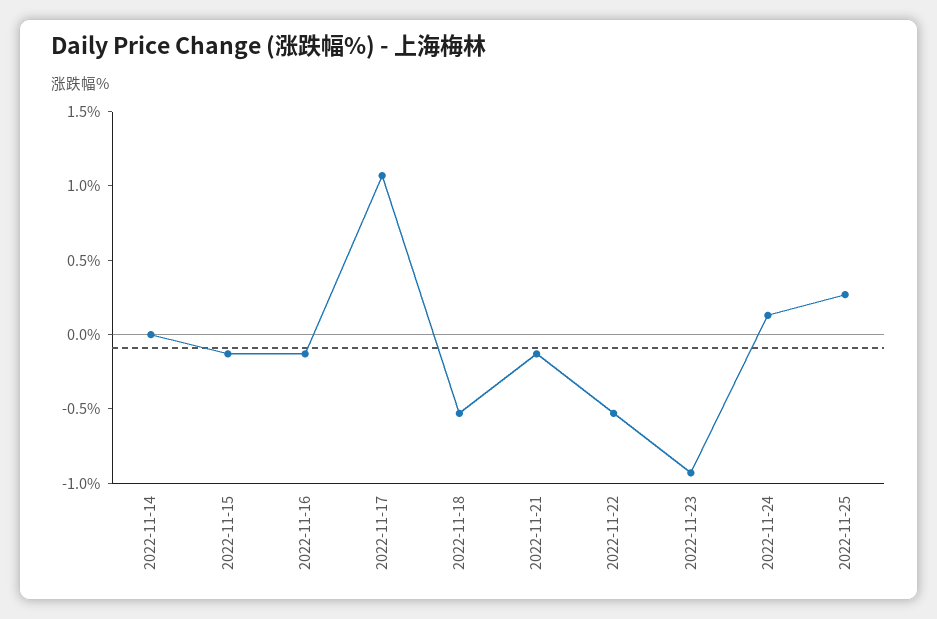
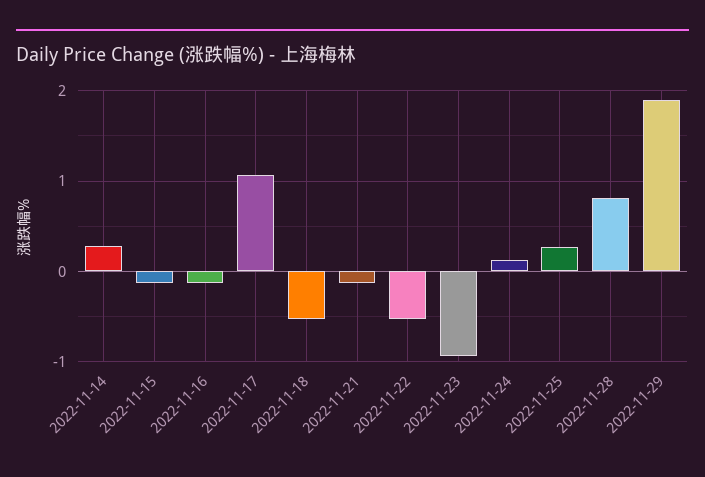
2022-11-14: 0 -> 0.3
2022-11-28: none -> 0.8
2022-11-29: none -> 1.9

